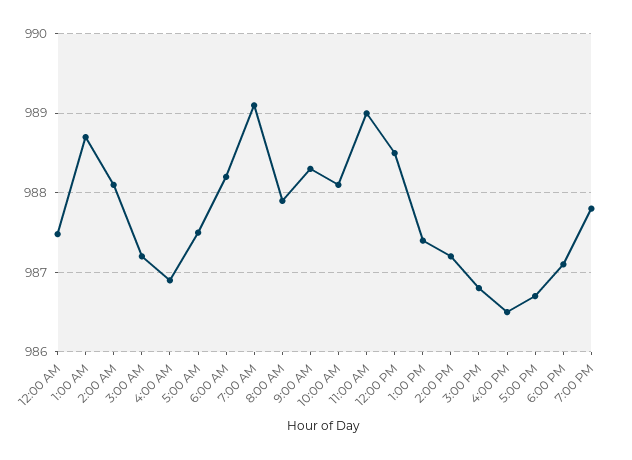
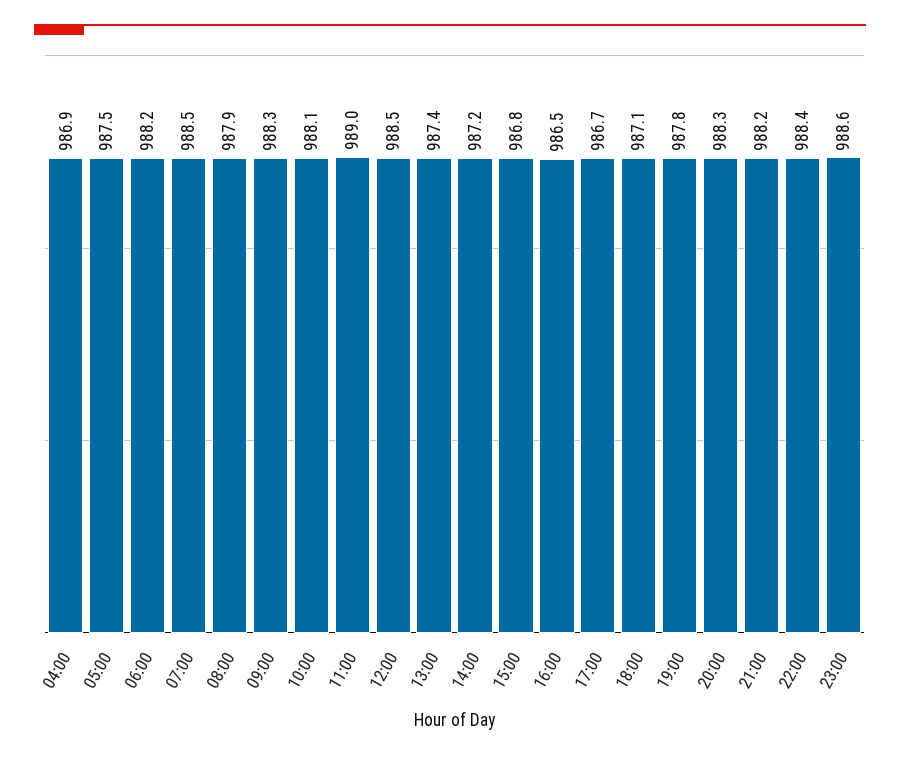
12:00 AM: 987.5 -> none
1:00 AM: 988.7 -> none
2:00 AM: 988.1 -> none
3:00 AM: 987.2 -> none
7:00 AM: 989.1 -> 988.5
20:00: none -> 988.3
21:00: none -> 988.2
22:00: none -> 988.4
23:00: none -> 988.6

